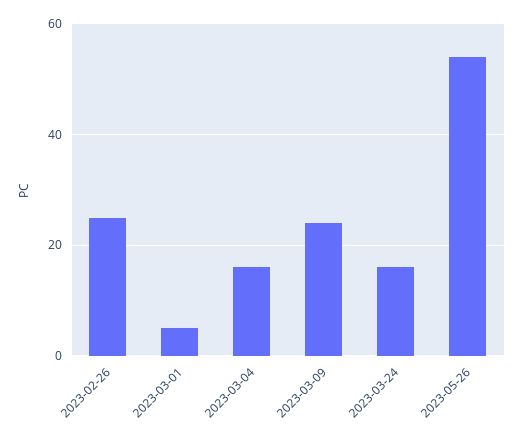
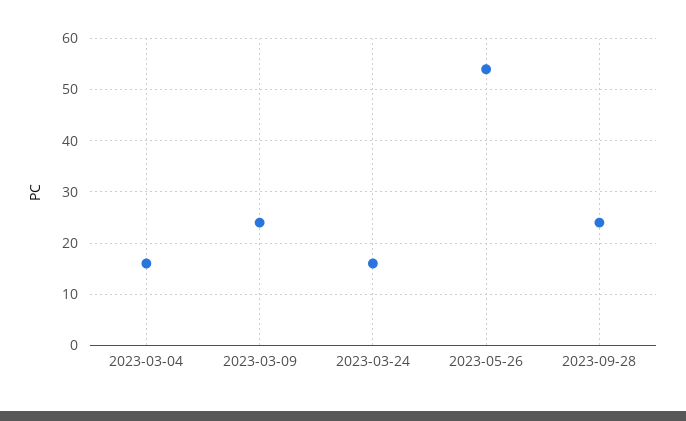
2023-02-26: 25 -> none
2023-03-01: 5 -> none
2023-09-28: none -> 25

